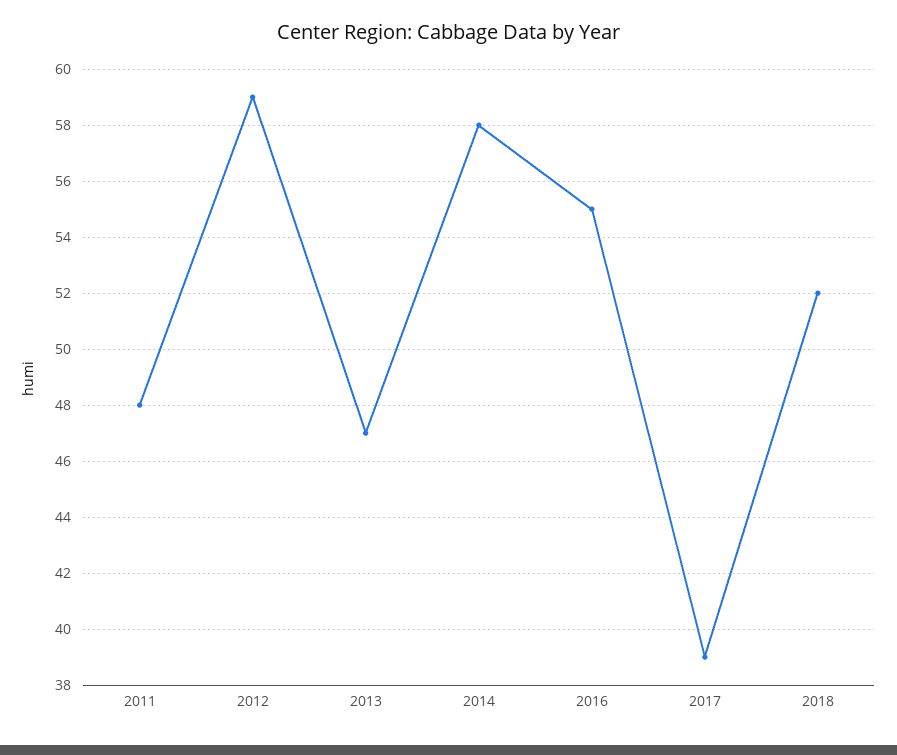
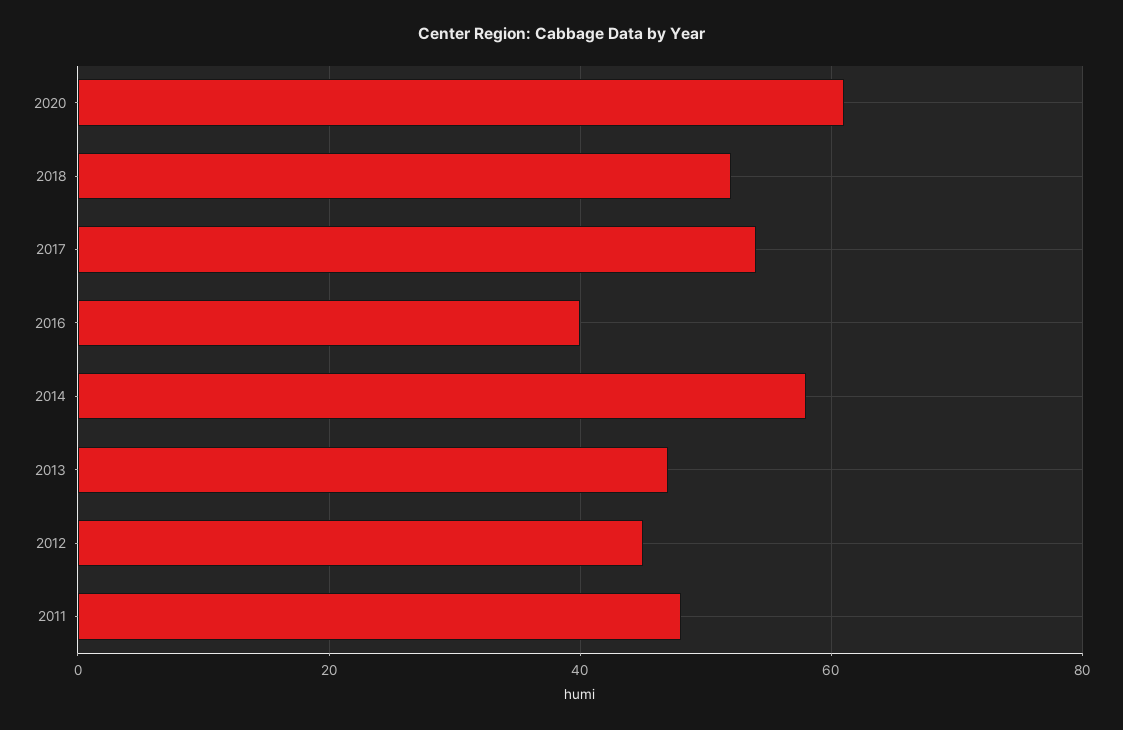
2012: 59 -> 45
2016: 55 -> 40
2017: 39 -> 55
2020: none -> 60

